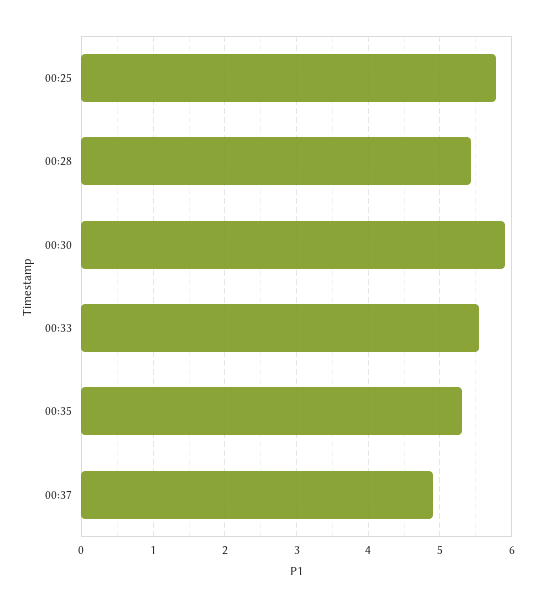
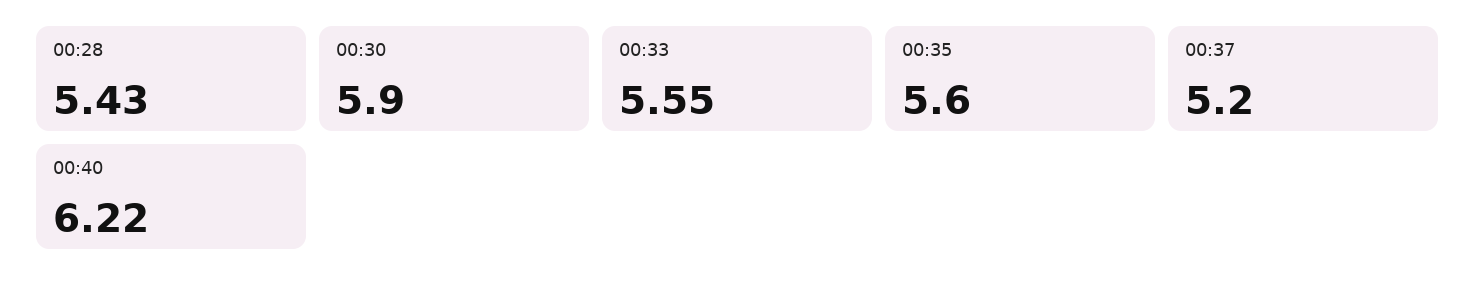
00:25: 5.8 -> none
00:35: 5.3 -> 5.6
00:37: 4.9 -> 5.2
00:40: none -> 6.22

